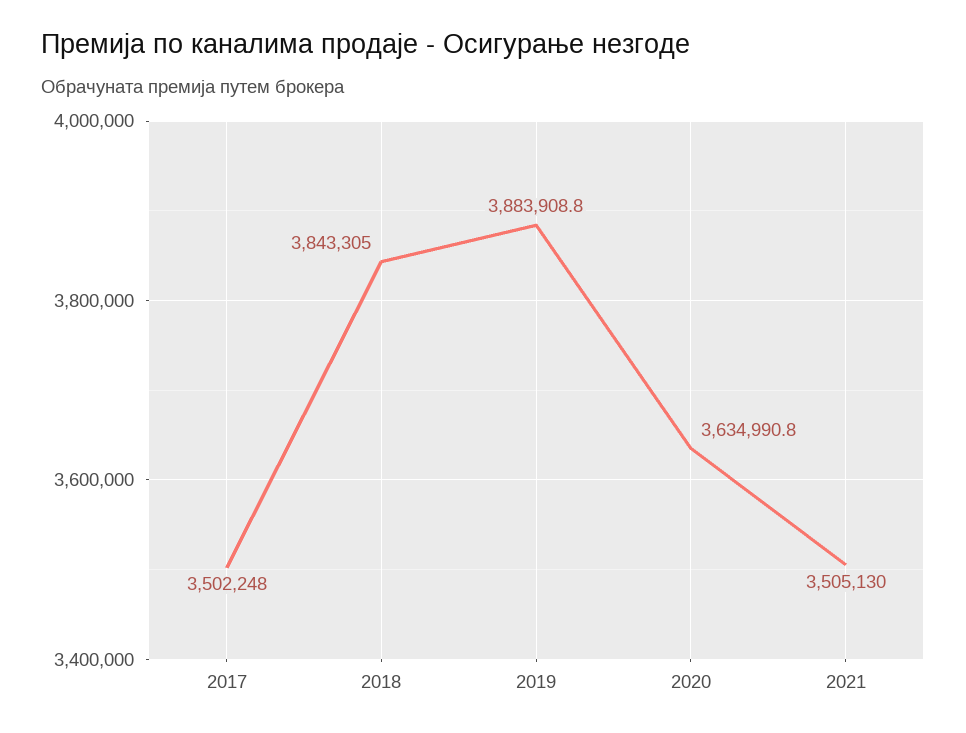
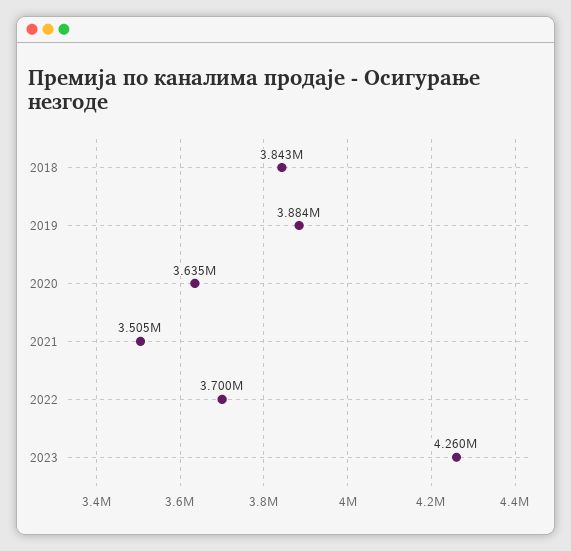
2017: 3502248 -> none
2022: none -> 3700000
2023: none -> 4260000

